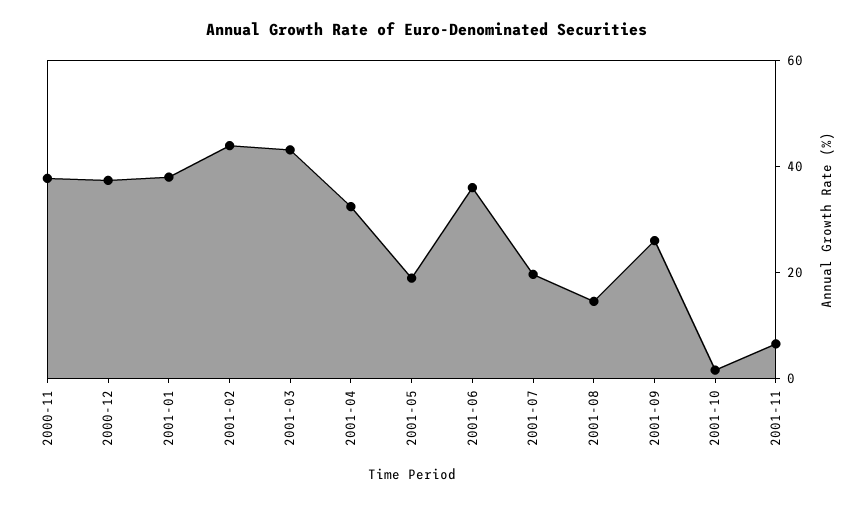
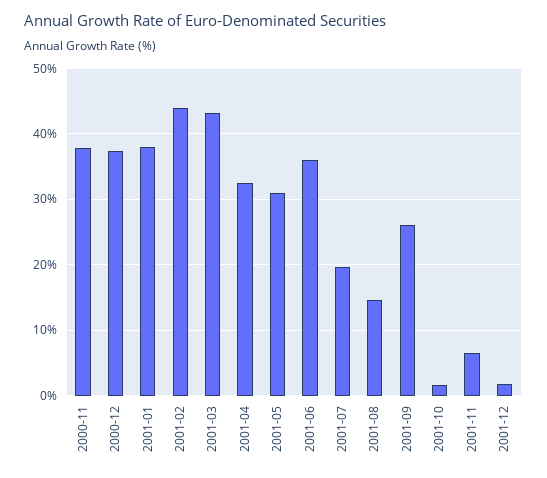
2001-05: 20 -> 31
2001-12: none -> 2

